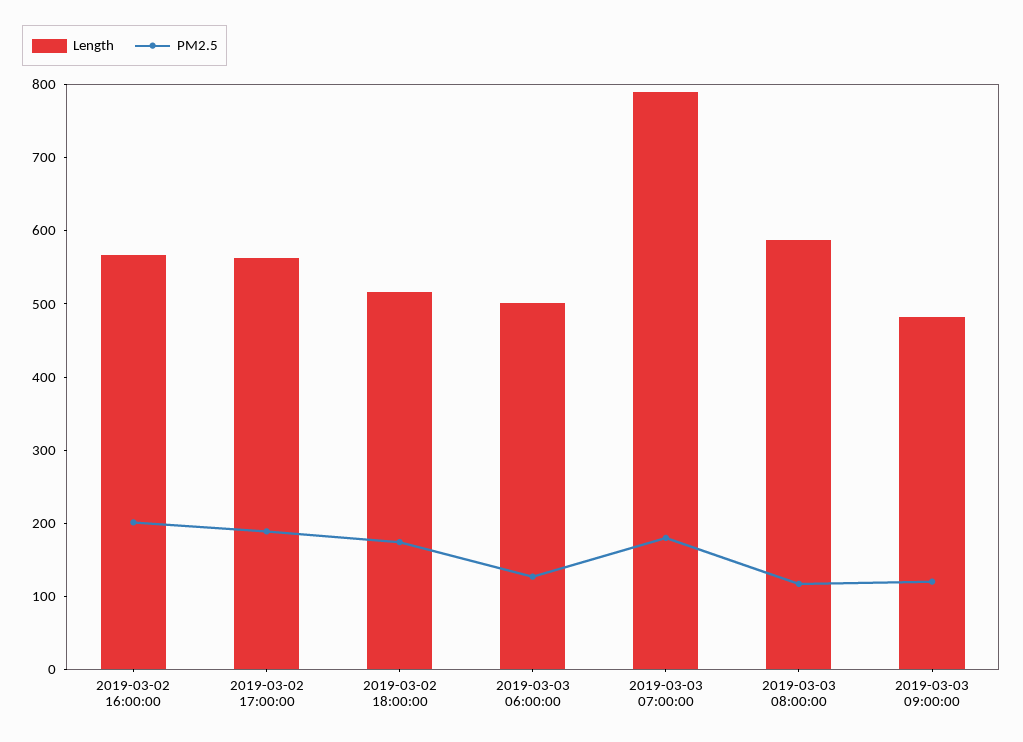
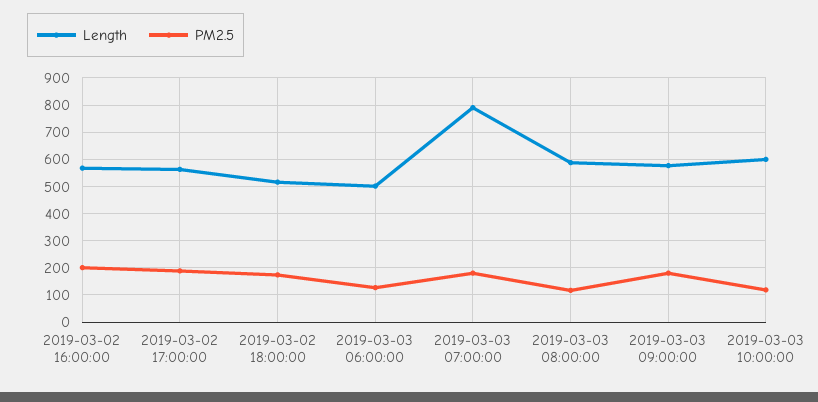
Length, 2019-03-03 09:00:00: 480 -> 575
PM2.5, 2019-03-03 09:00:00: 120 -> 175
Length, 2019-03-03 10:00:00: none -> 600
PM2.5, 2019-03-03 10:00:00: none -> 125

